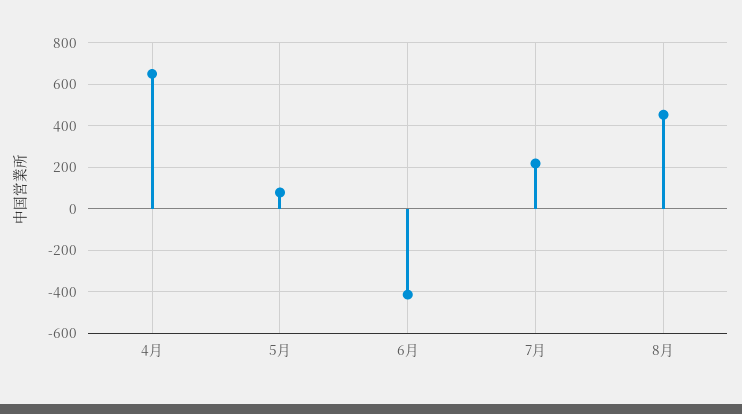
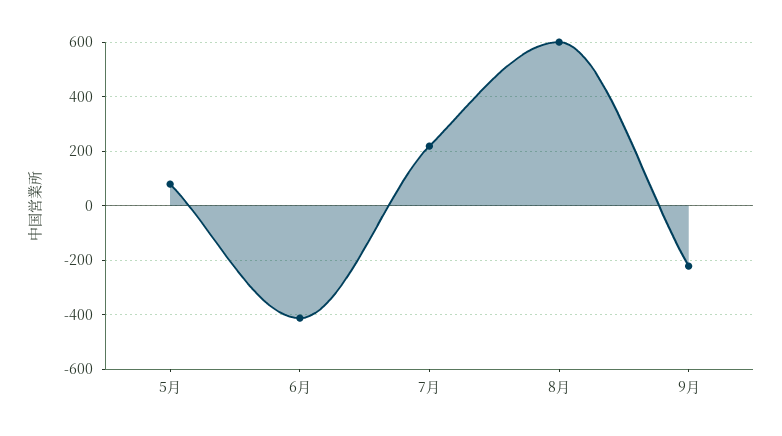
4月: 650 -> none
8月: 450 -> 600
9月: none -> -225

